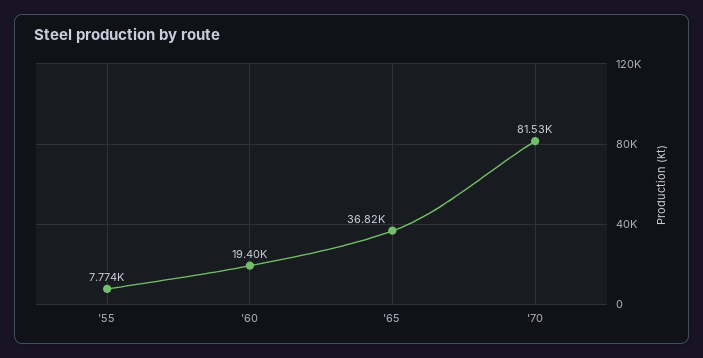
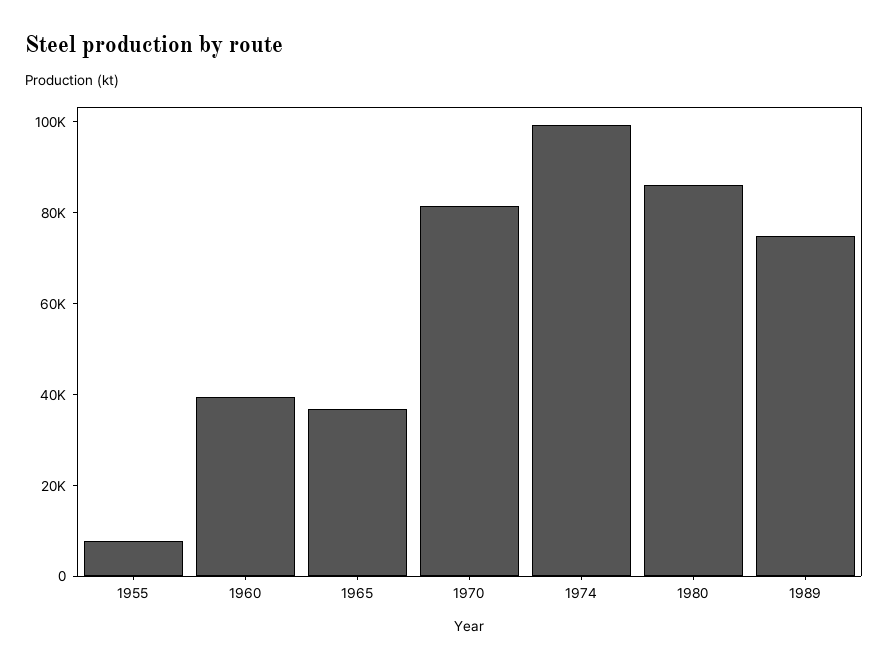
'60: 19400 -> 40000
1974: none -> 100000
1980: none -> 85000
1989: none -> 75000

